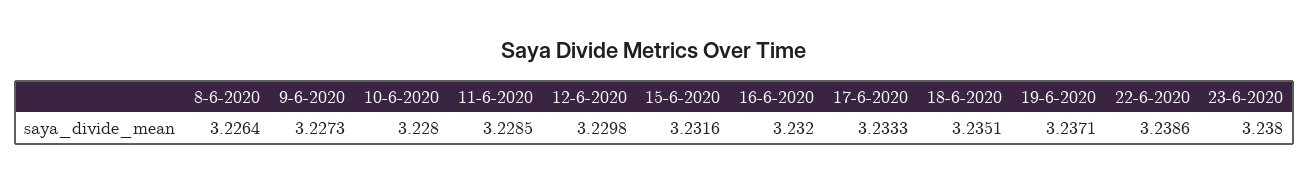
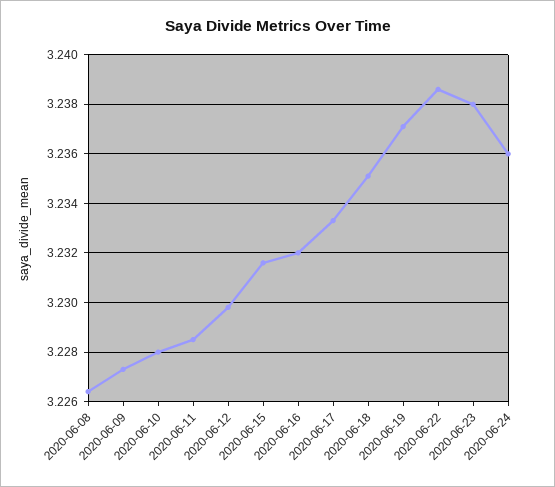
2020-06-24: none -> 3.236

